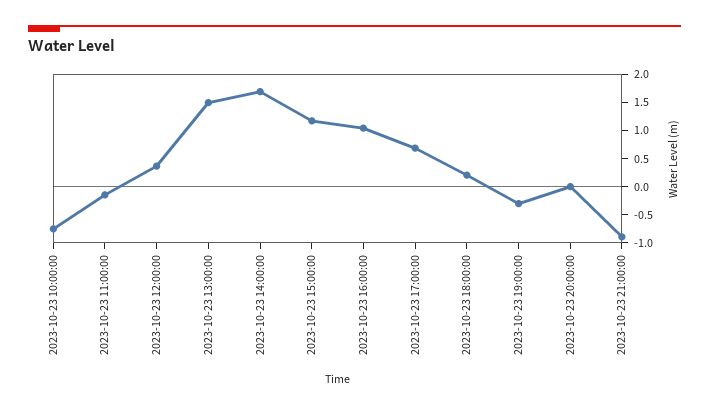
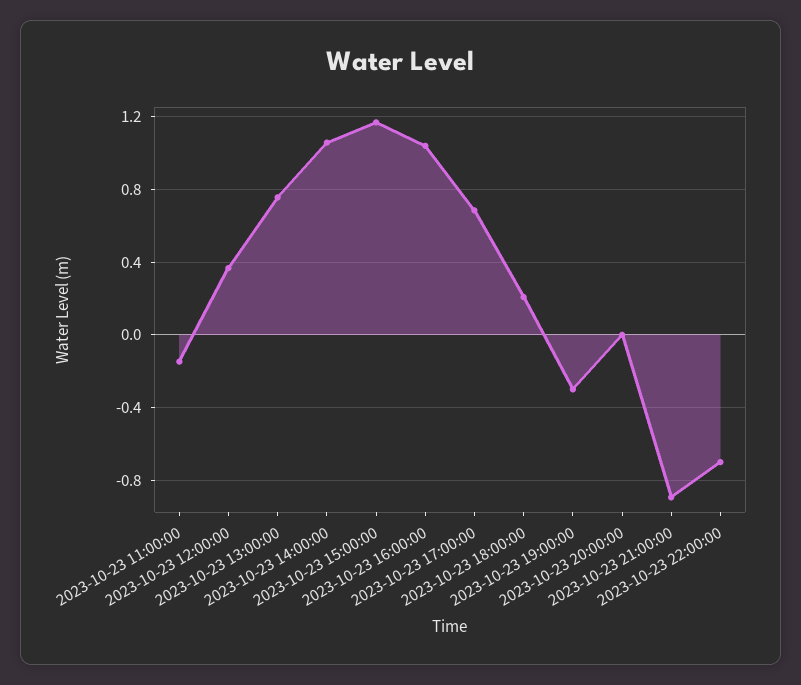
2023-10-23 10:00:00: -0.75 -> none
2023-10-23 13:00:00: 1.5 -> 0.75
2023-10-23 14:00:00: 1.75 -> 1.05
2023-10-23 22:00:00: none -> -0.7

